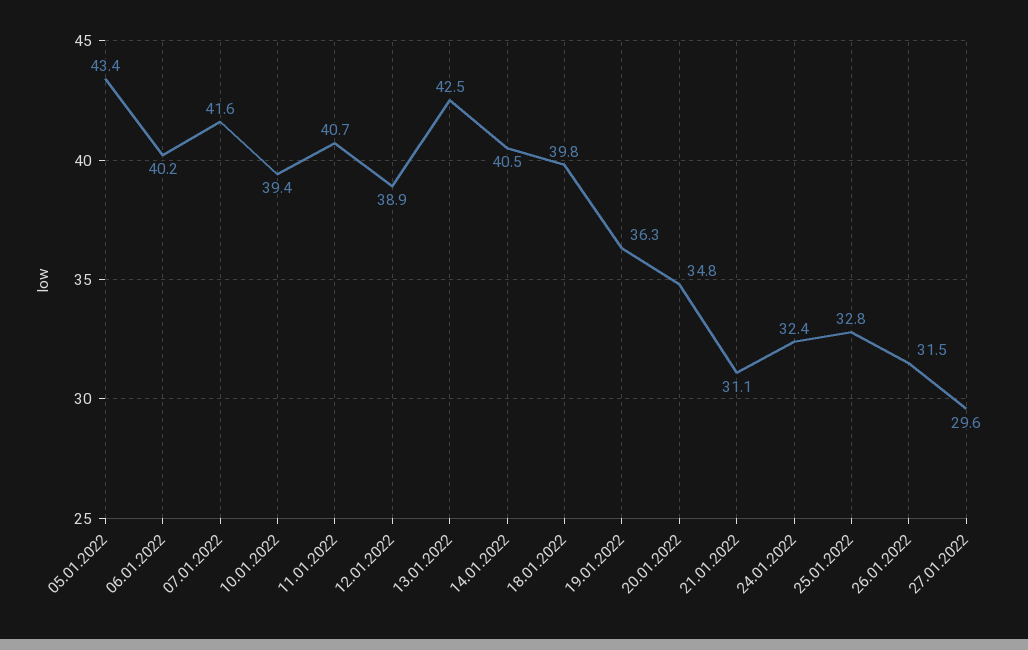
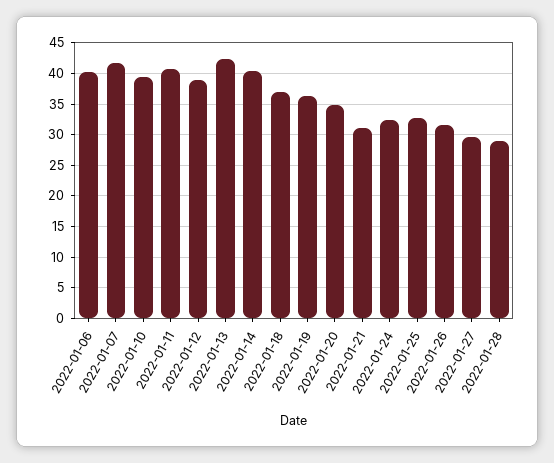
05.01.2022: 43.4 -> none
18.01.2022: 39.8 -> 37
2022-01-28: none -> 29

